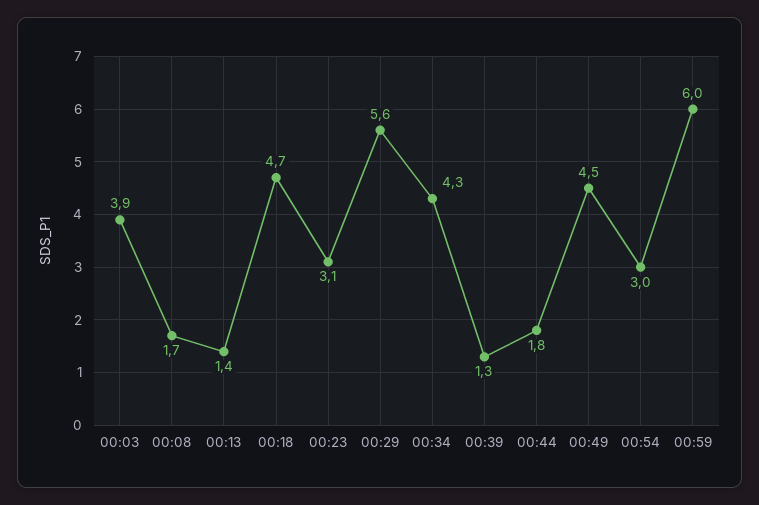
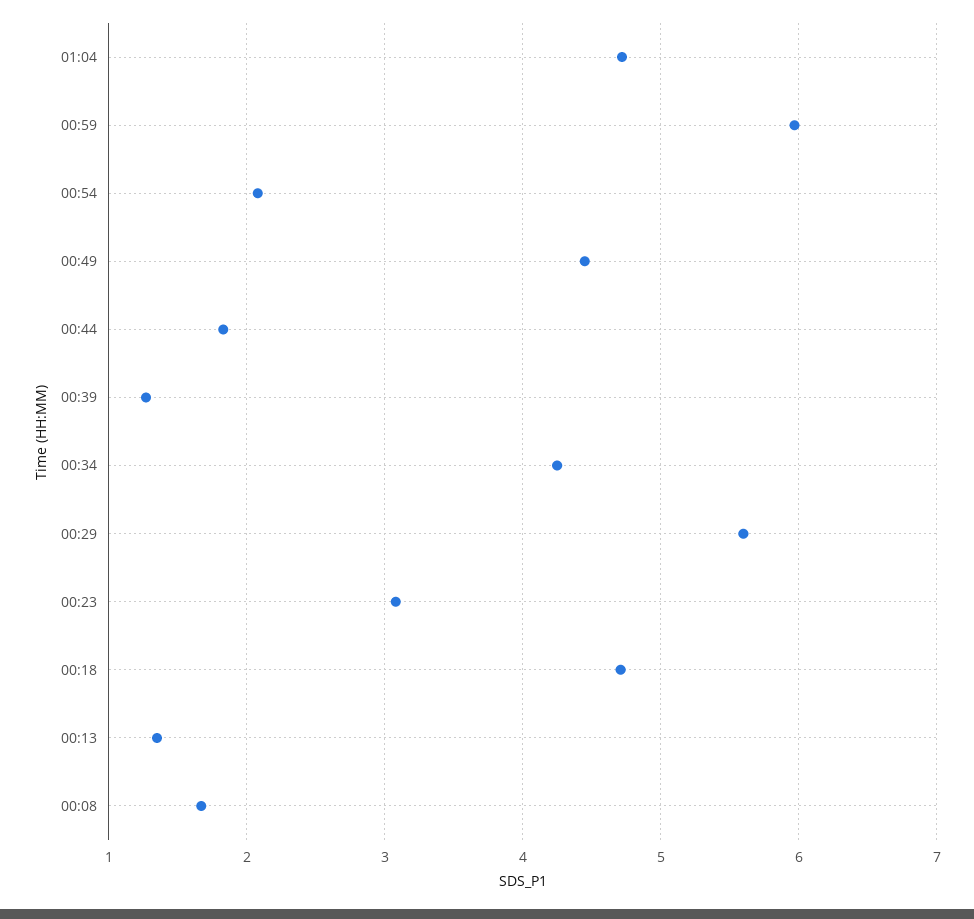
00:03: 3.9 -> none
00:54: 3 -> 2.1
01:04: none -> 4.7

